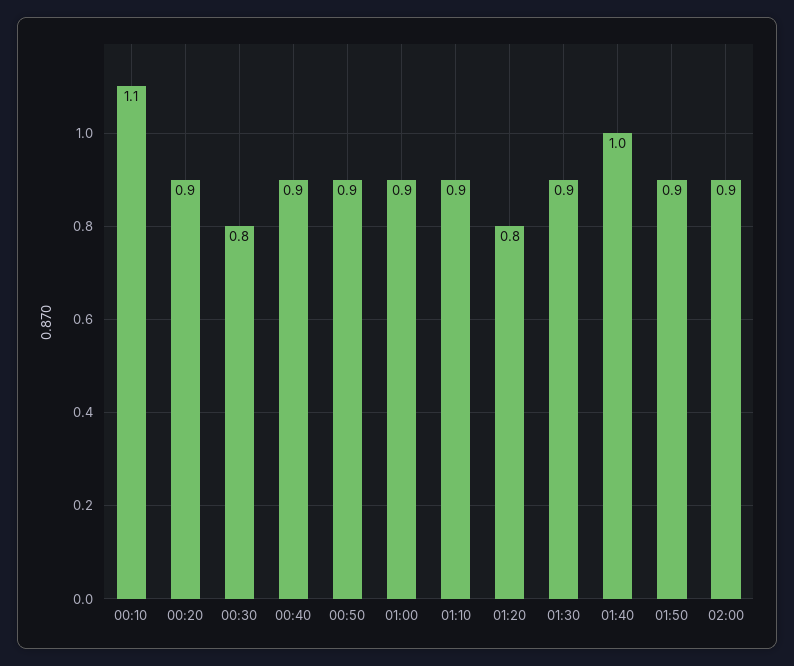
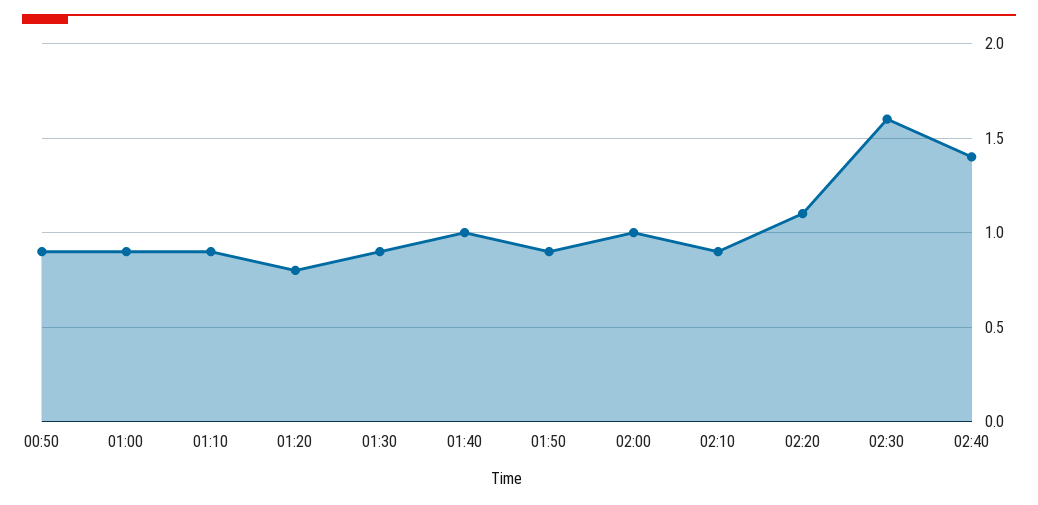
00:10: 1.1 -> none
00:20: 0.9 -> none
00:30: 0.8 -> none
00:40: 0.9 -> none
02:00: 0.9 -> 1
02:10: none -> 0.9
02:20: none -> 1.1
02:30: none -> 1.6
02:40: none -> 1.4

